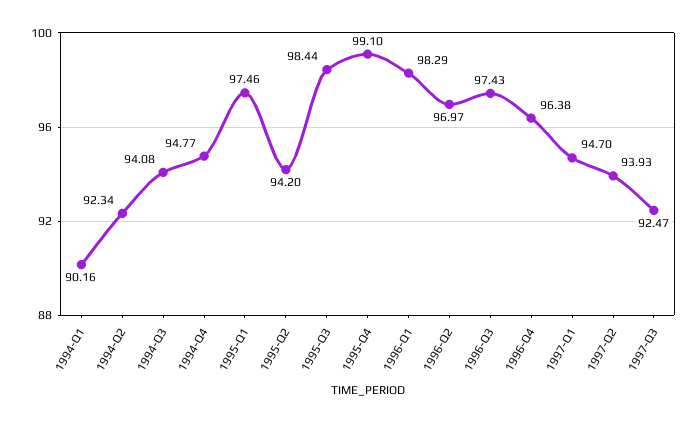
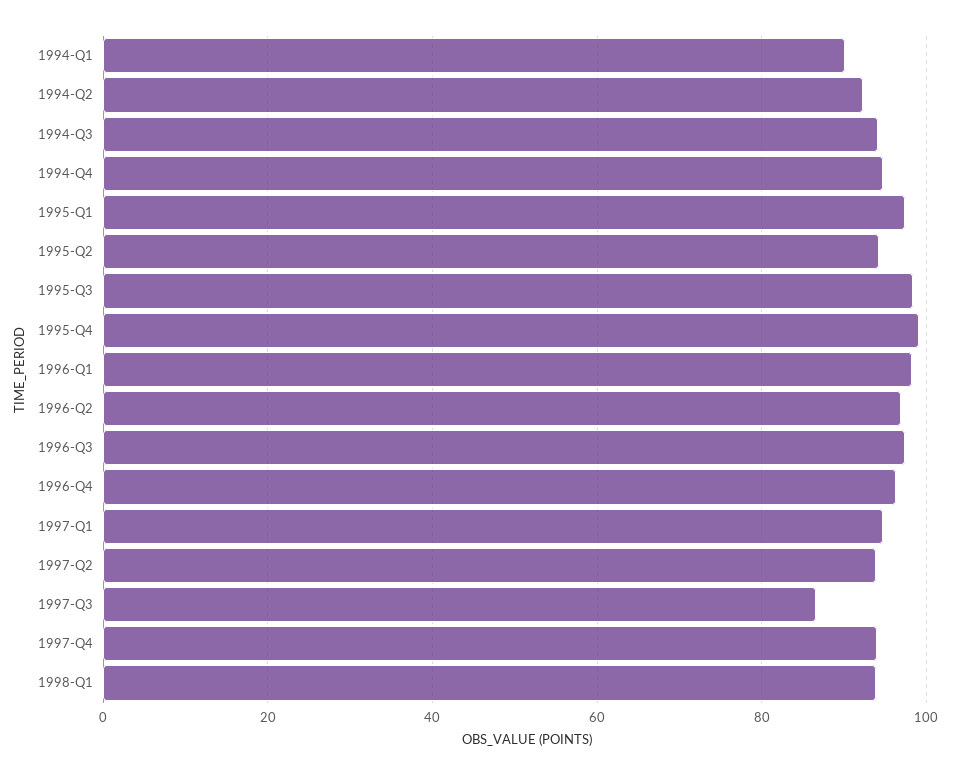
1997-Q3: 92.47 -> 86
1997-Q4: none -> 94
1998-Q1: none -> 94

